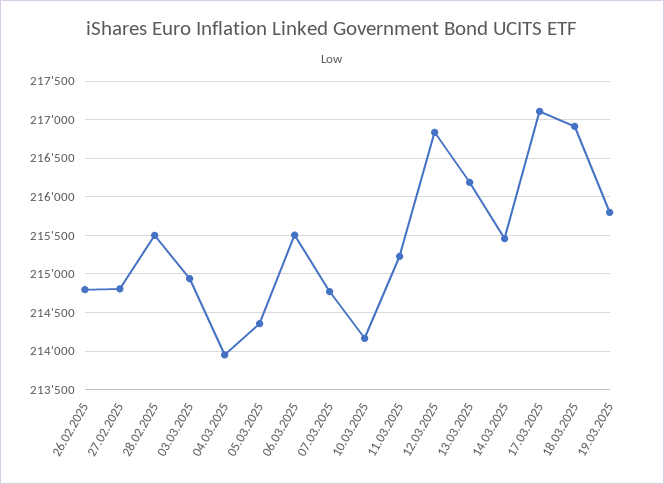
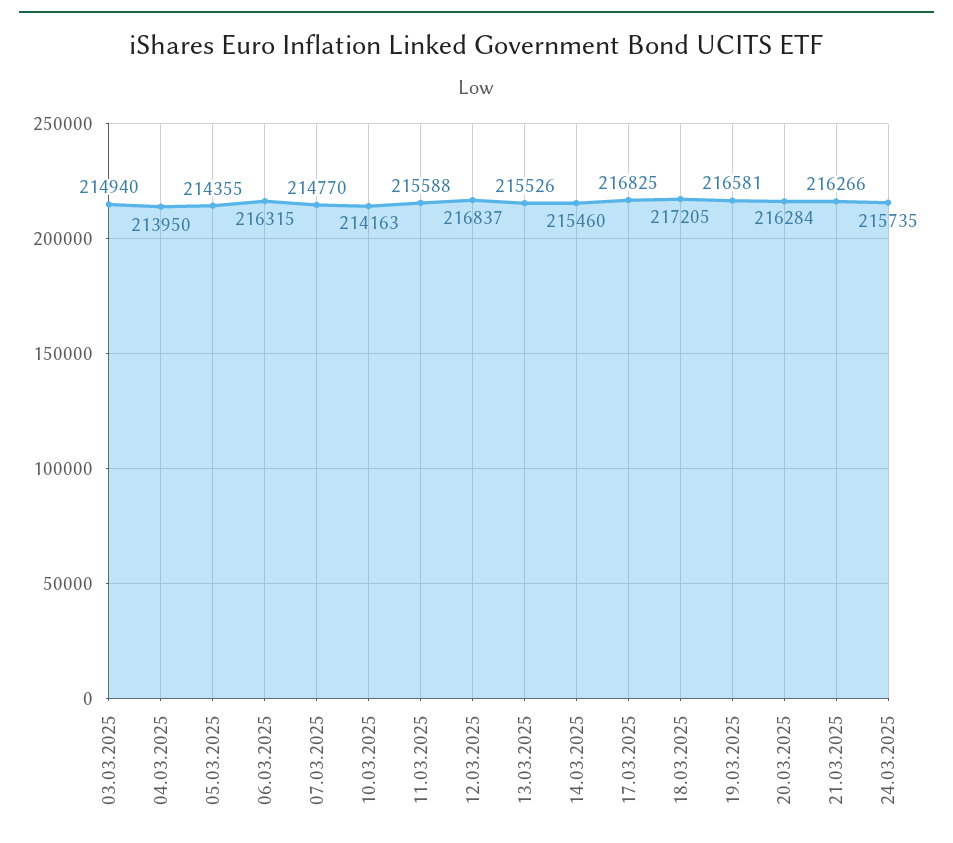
26.02.2025: 214800 -> none
27.02.2025: 214800 -> none
28.02.2025: 215500 -> none
06.03.2025: 215500 -> 216315
11.03.2025: 215200 -> 215588
13.03.2025: 216200 -> 215526
17.03.2025: 217100 -> 216825
18.03.2025: 216900 -> 217205
19.03.2025: 215800 -> 216581
20.03.2025: none -> 216284
21.03.2025: none -> 216266
24.03.2025: none -> 215735

